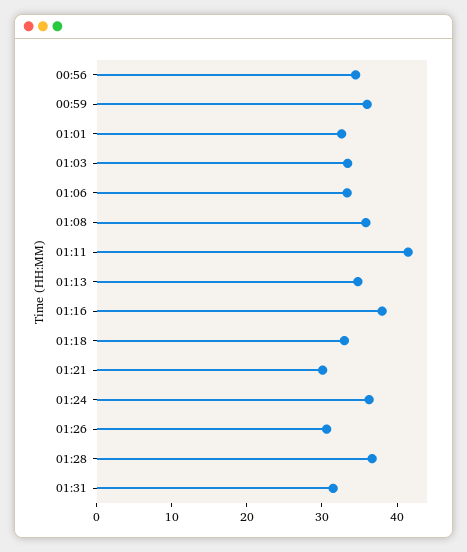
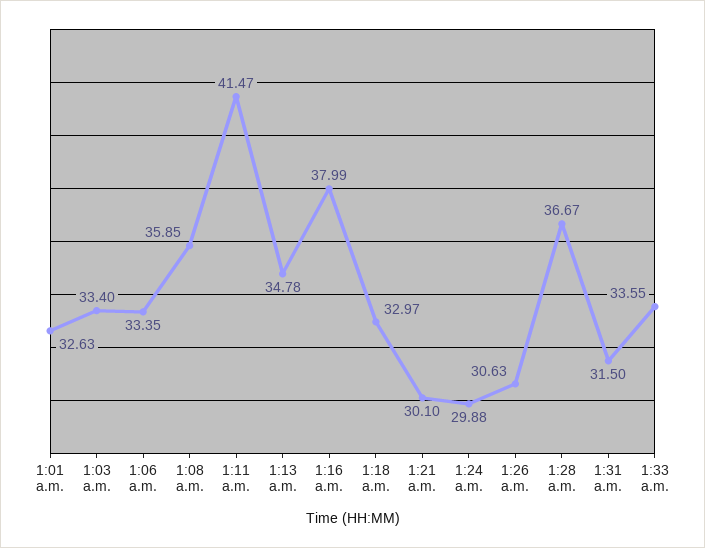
00:56: 34 -> none
00:59: 36 -> none
01:24: 36 -> 29.88
1:33 a.m.: none -> 33.55

